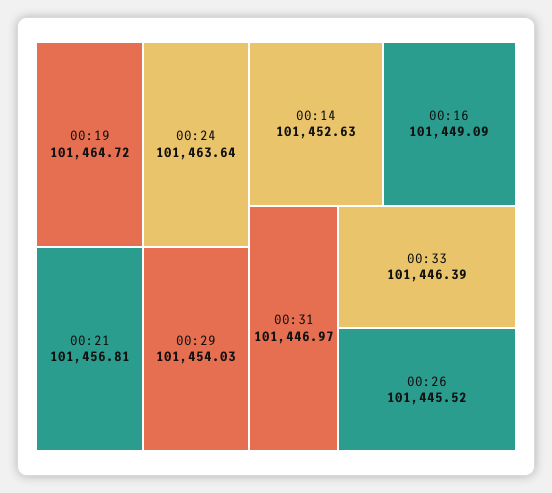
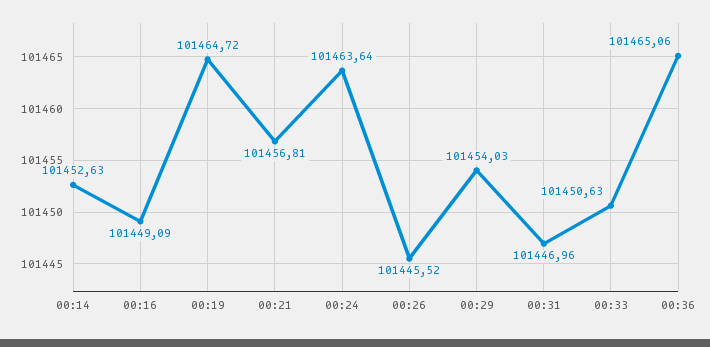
00:31: 101446.97 -> 101446.96
00:33: 101446.39 -> 101450.63
00:36: none -> 101465.06

